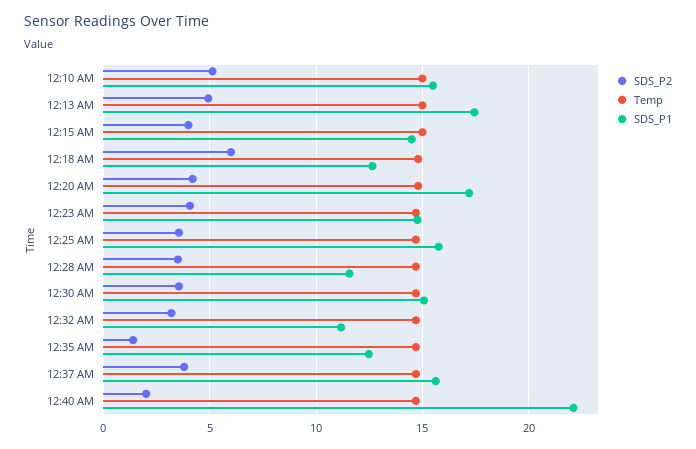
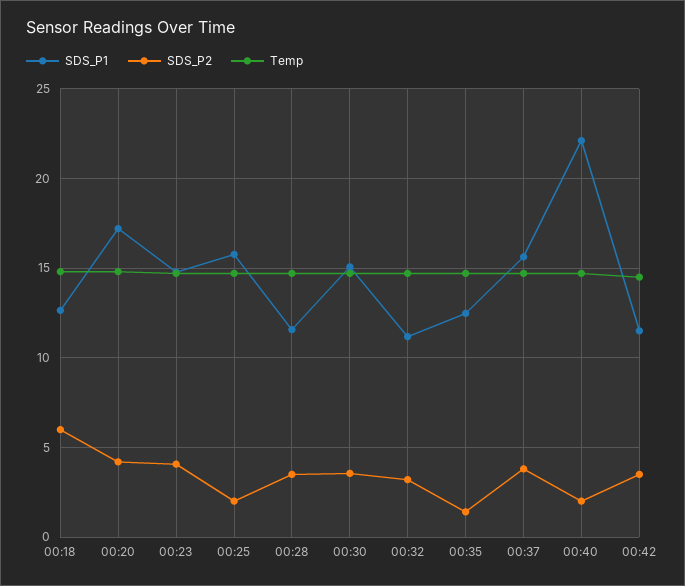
SDS_P2, 12:10 AM: 5 -> none
Temp, 12:10 AM: 15 -> none
SDS_P1, 12:10 AM: 15.5 -> none
SDS_P2, 12:13 AM: 5 -> none
Temp, 12:13 AM: 15 -> none
SDS_P1, 12:13 AM: 17.5 -> none
SDS_P2, 12:15 AM: 4 -> none
Temp, 12:15 AM: 15 -> none
SDS_P1, 12:15 AM: 14.5 -> none
SDS_P2, 12:25 AM: 3.5 -> 2
SDS_P1, 00:42: none -> 11.5
SDS_P2, 00:42: none -> 3.5
Temp, 00:42: none -> 14.5

